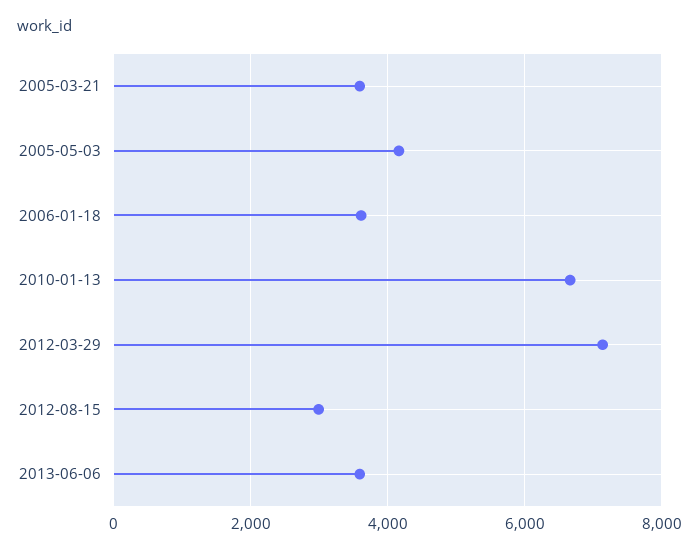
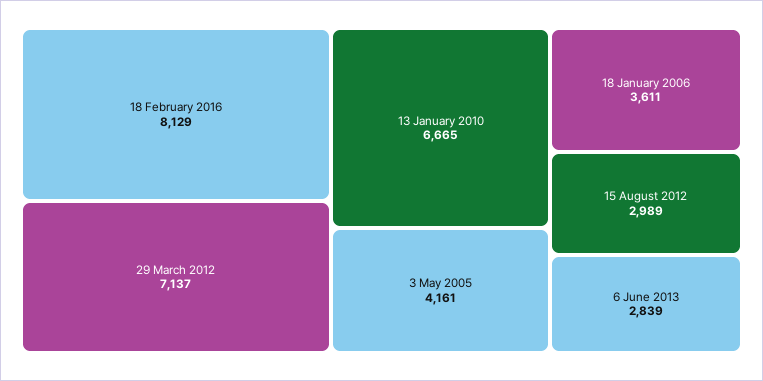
2005-03-21: 3600 -> none
2013-06-06: 3600 -> 2839
18 February 2016: none -> 8129

